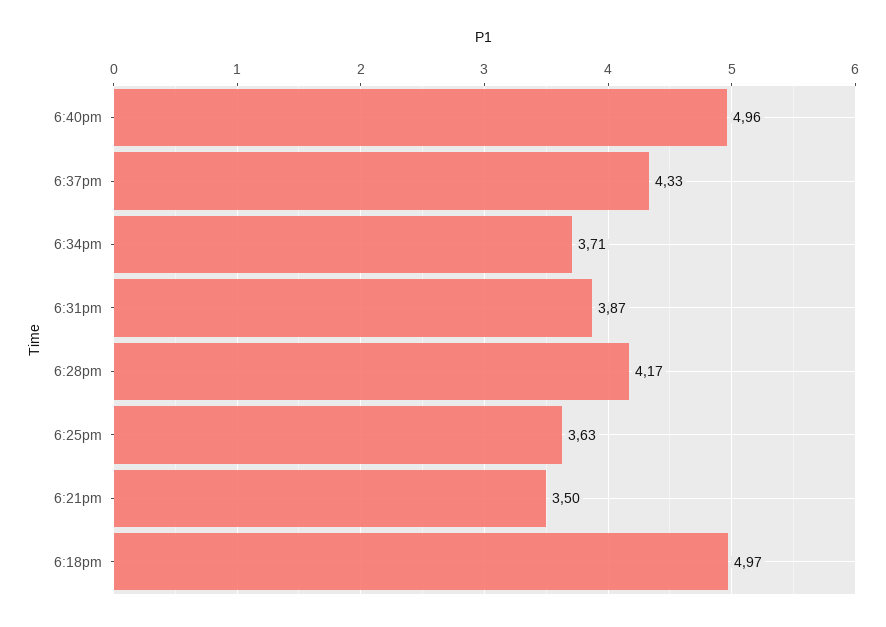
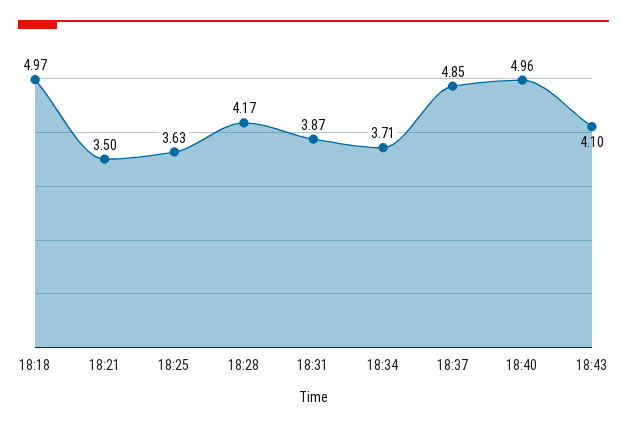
6:37pm: 4.33 -> 4.85
18:43: none -> 4.1

